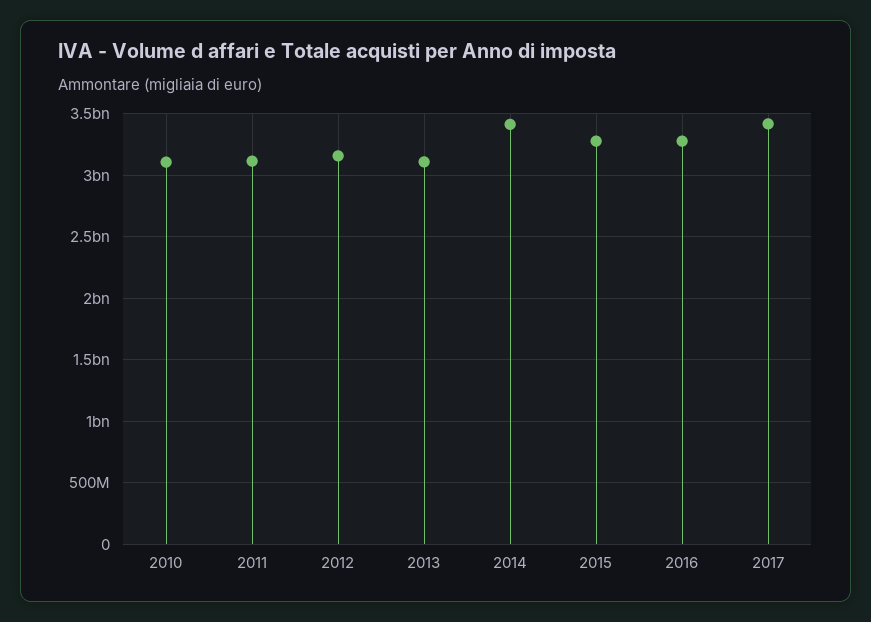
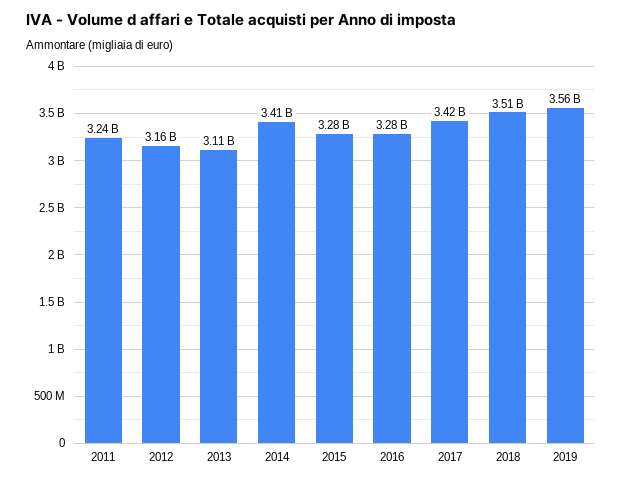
2010: 3100000000 -> none
2011: 3100000000 -> 3240000000
2018: none -> 3510000000
2019: none -> 3560000000

